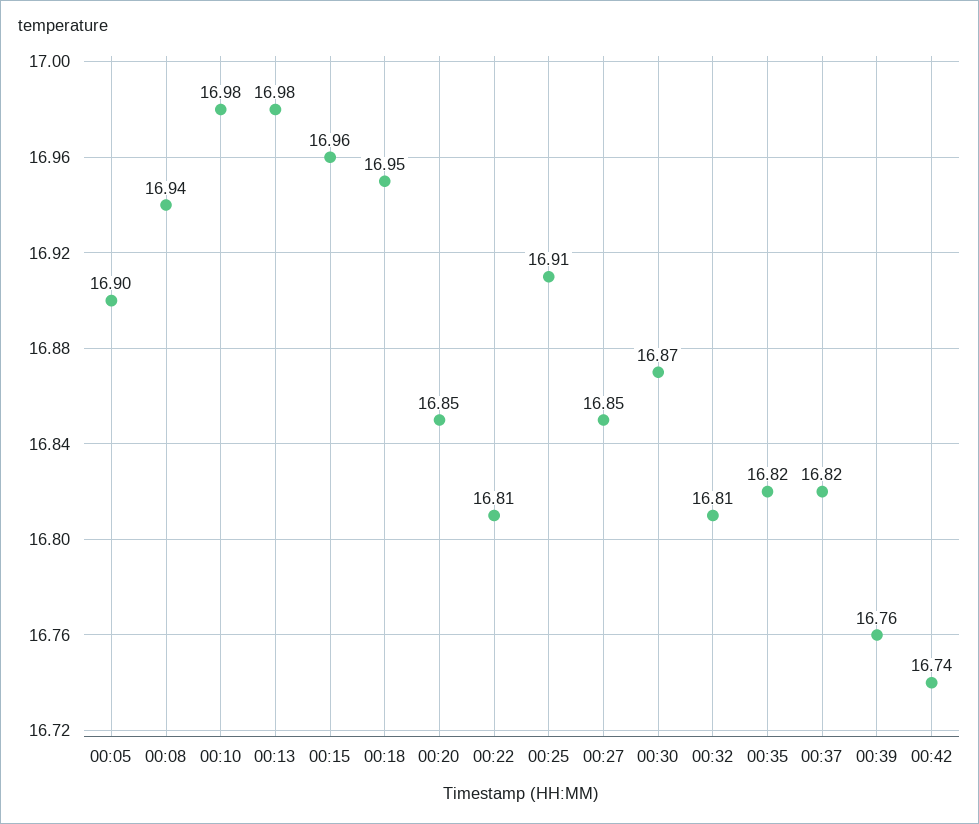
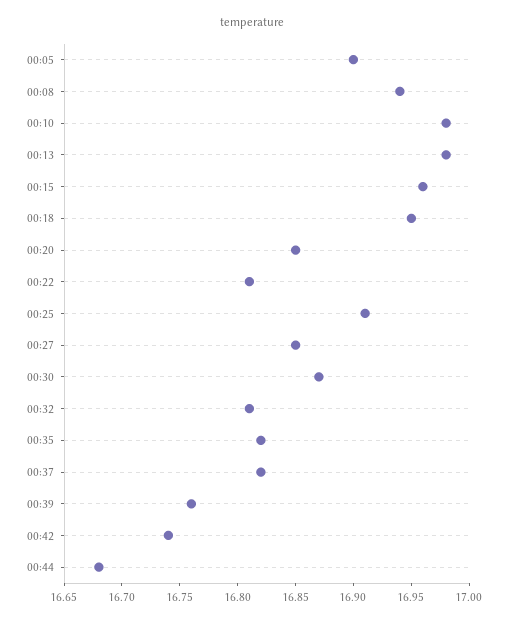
00:44: none -> 16.68

